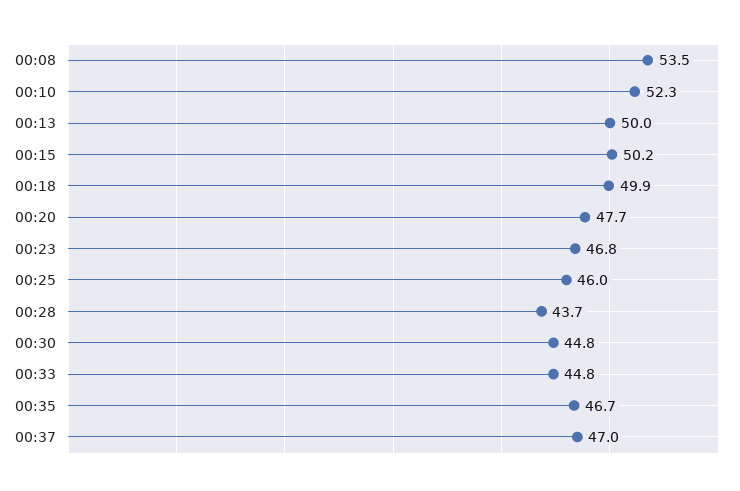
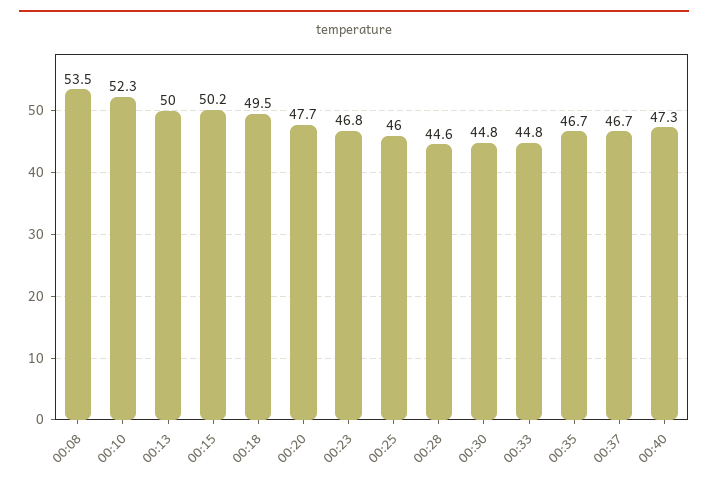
00:18: 49.9 -> 49.5
00:28: 43.7 -> 44.6
00:37: 47 -> 46.7
00:40: none -> 47.3

